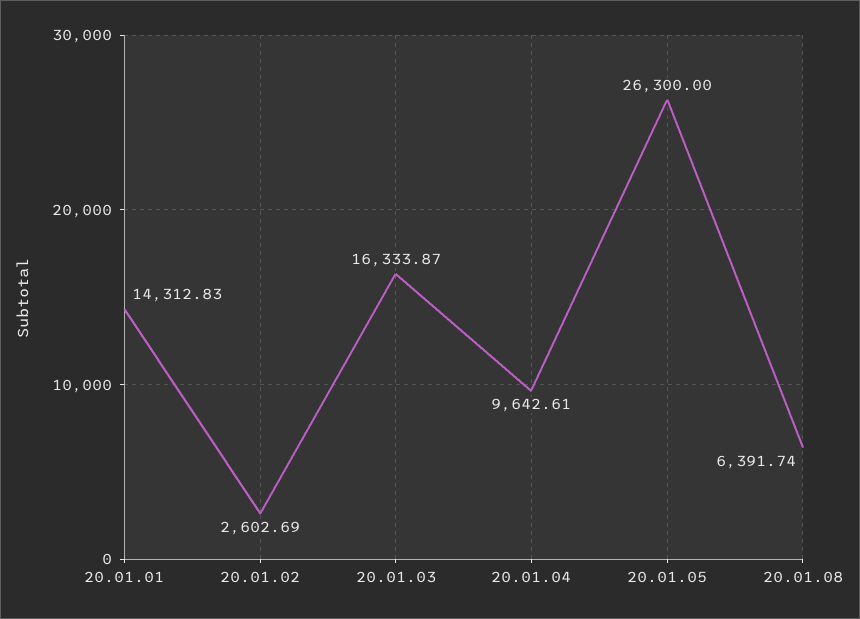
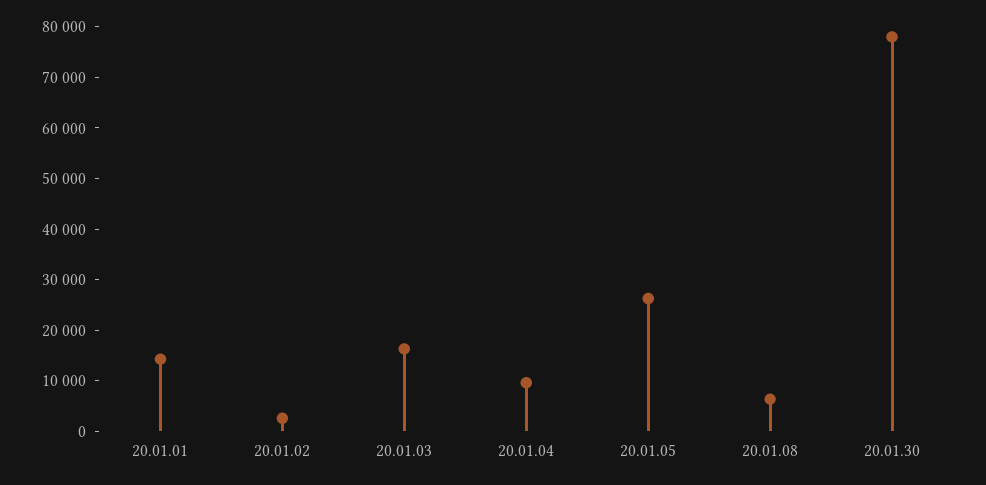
20.01.30: none -> 78000

